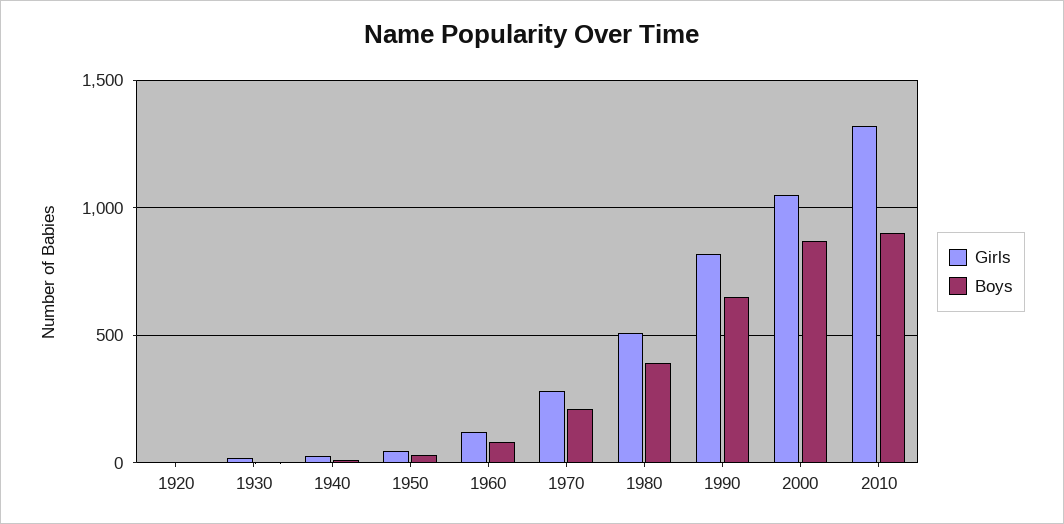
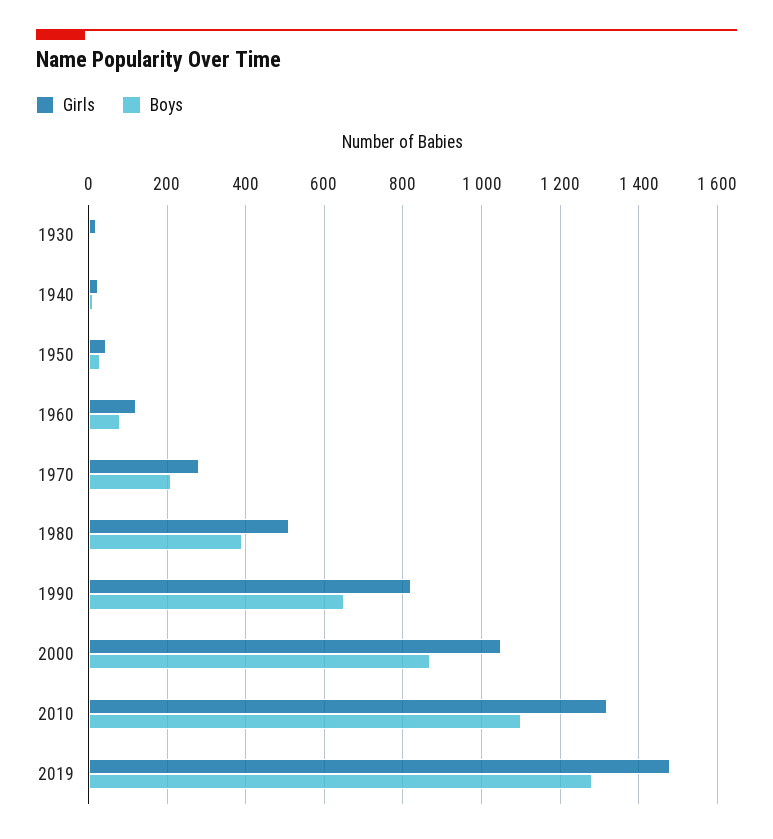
Girls, 1920: 0 -> none
Boys, 1920: 0 -> none
Boys, 2010: 900 -> 1100
Girls, 2019: none -> 1480
Boys, 2019: none -> 1280

